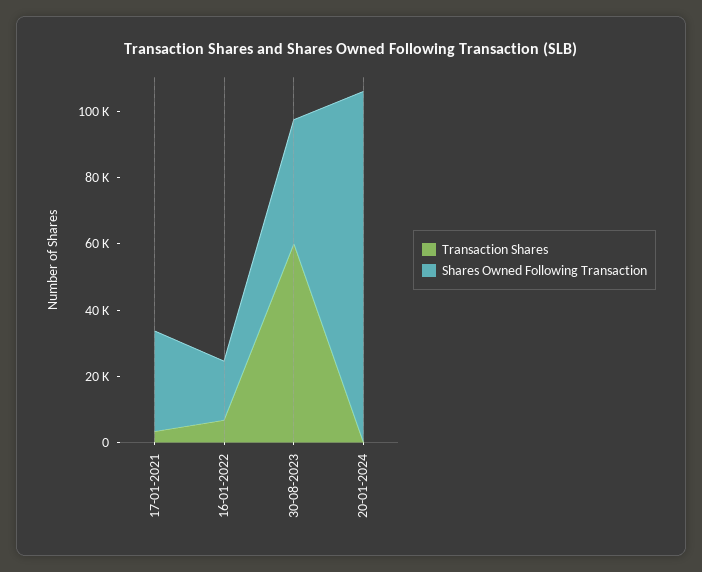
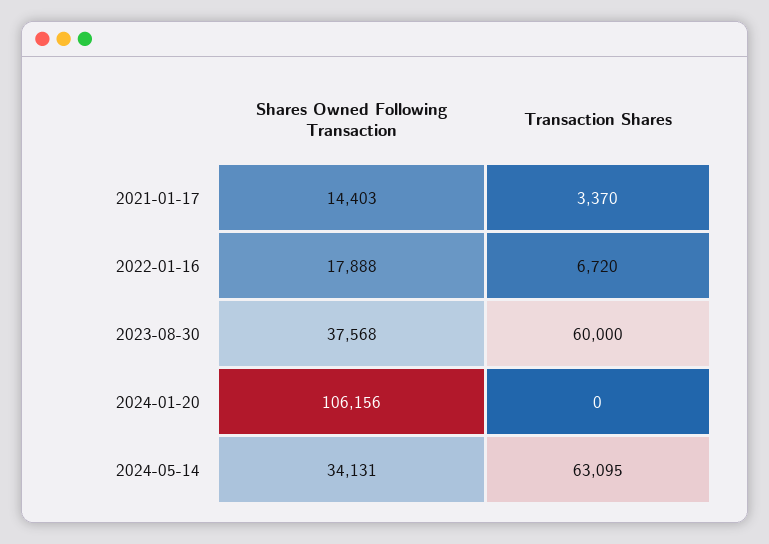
Shares Owned Following Transaction, 17-01-2021: 30000 -> 14403
Shares Owned Following Transaction, 2024-05-14: none -> 34131
Transaction Shares, 2024-05-14: none -> 63095

